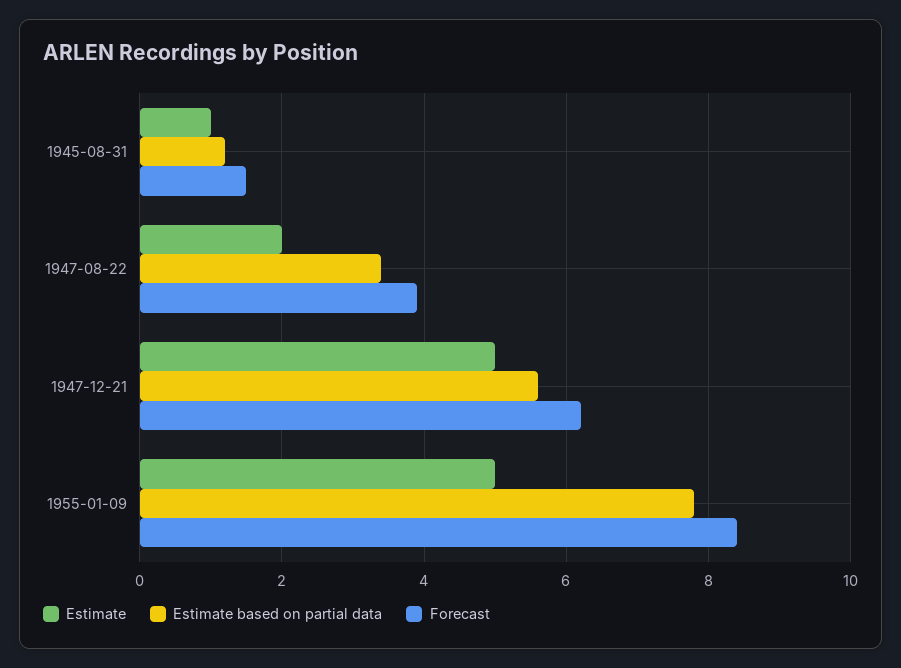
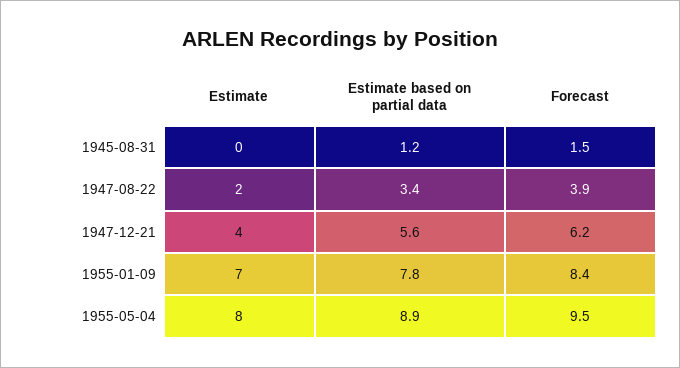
Estimate, 1945-08-31: 1 -> 0
Estimate, 1947-12-21: 5 -> 4
Estimate, 1955-01-09: 5 -> 7
Estimate, 1955-05-04: none -> 8
Estimate based on partial data, 1955-05-04: none -> 8.9
Forecast, 1955-05-04: none -> 9.5

